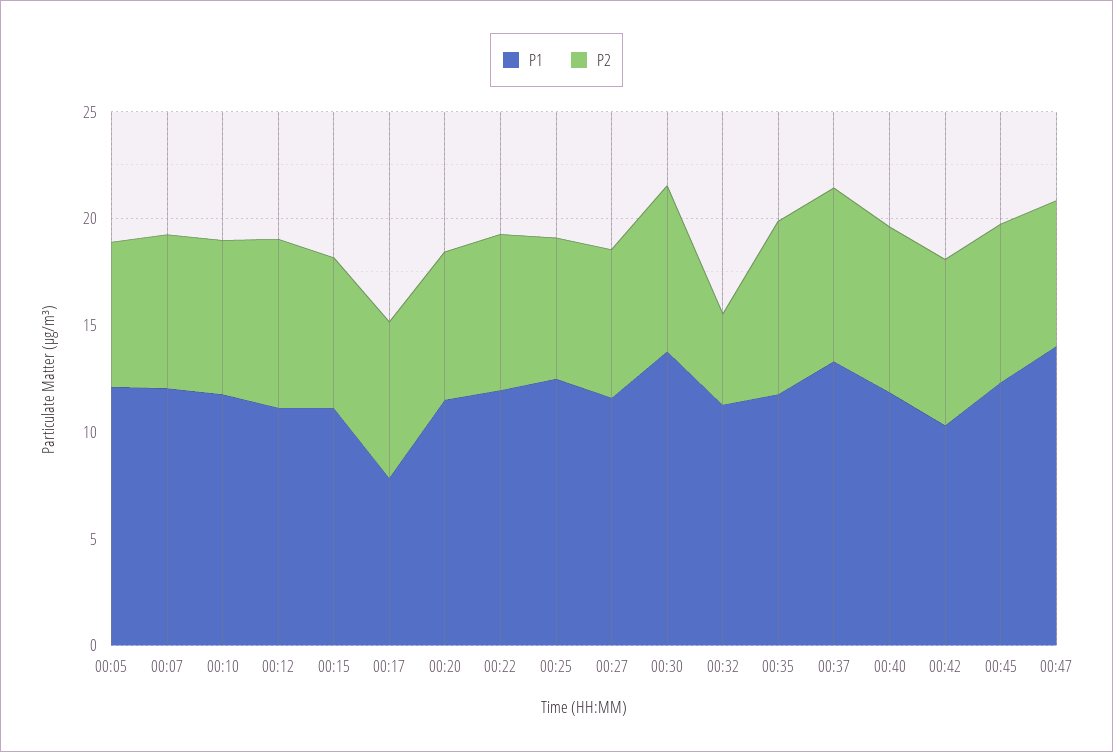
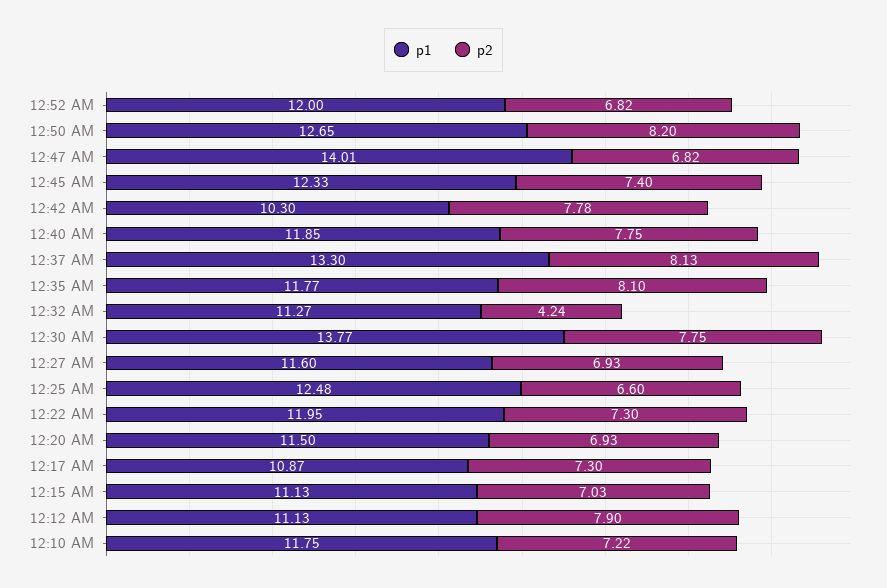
P1, 00:05: 12 -> none
P2, 00:05: 7 -> none
P1, 00:07: 12 -> none
P2, 00:07: 7 -> none
P1, 00:17: 8 -> 10.87
P1, 12:52 AM: none -> 12
P2, 12:52 AM: none -> 6.82
P1, 12:50 AM: none -> 12.65
P2, 12:50 AM: none -> 8.2

